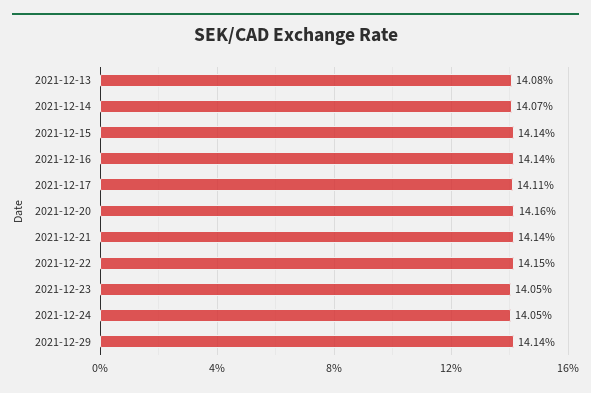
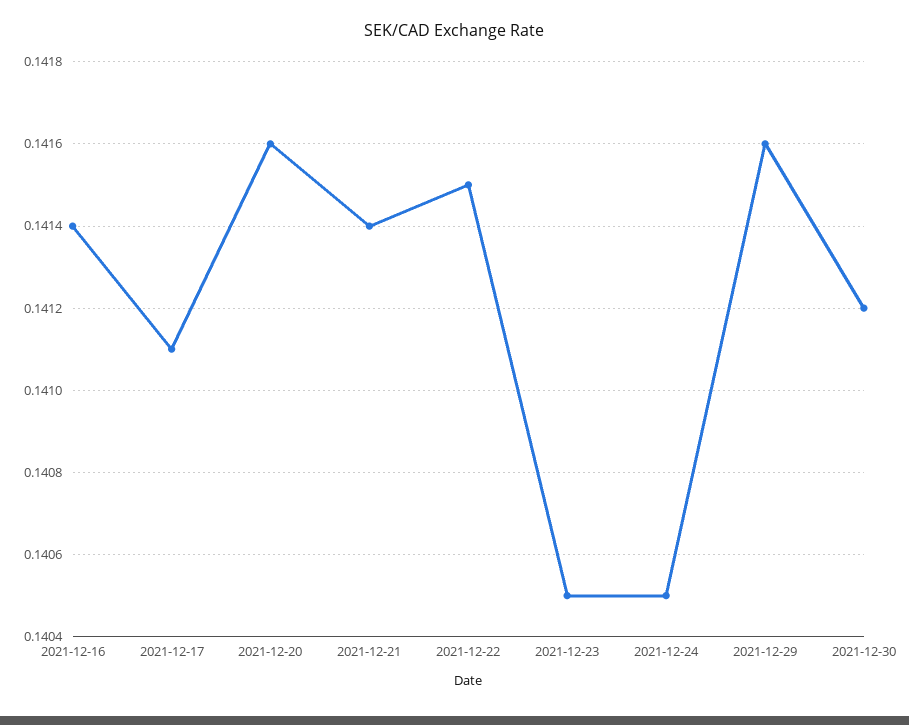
2021-12-13: 0.1408 -> none
2021-12-14: 0.1407 -> none
2021-12-15: 0.1414 -> none
2021-12-29: 0.1414 -> 0.1416
2021-12-30: none -> 0.1412

